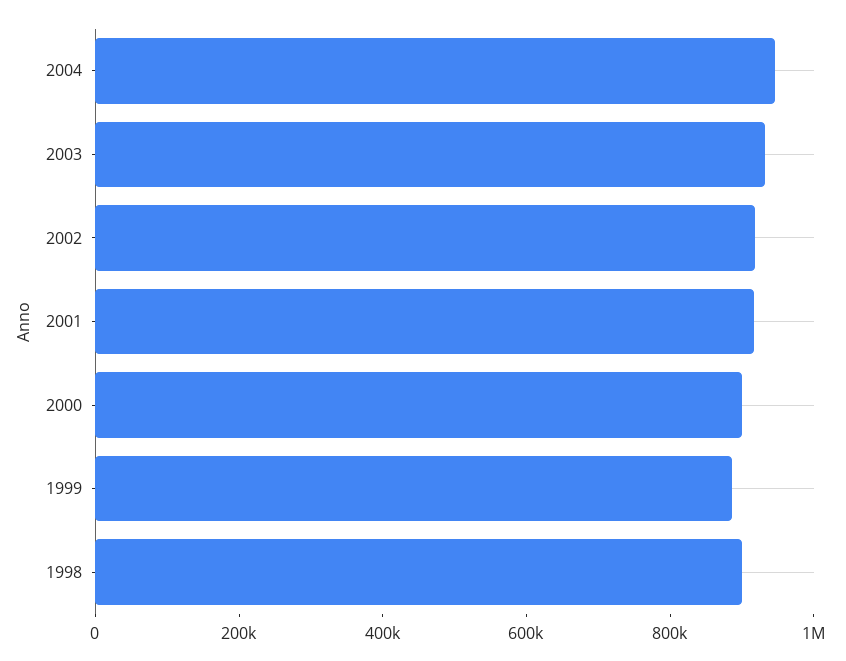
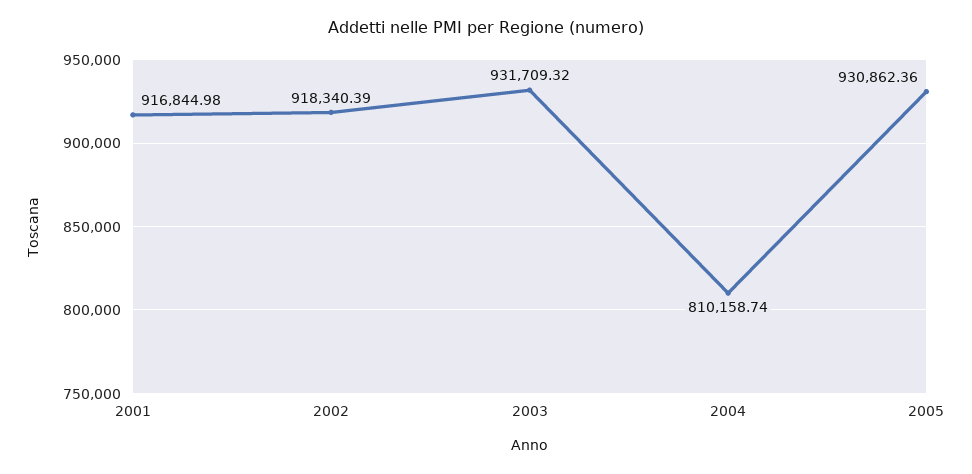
2004: 950000 -> 810158.74
2000: 900000 -> none
1999: 900000 -> none
1998: 900000 -> none
2005: none -> 930862.36

